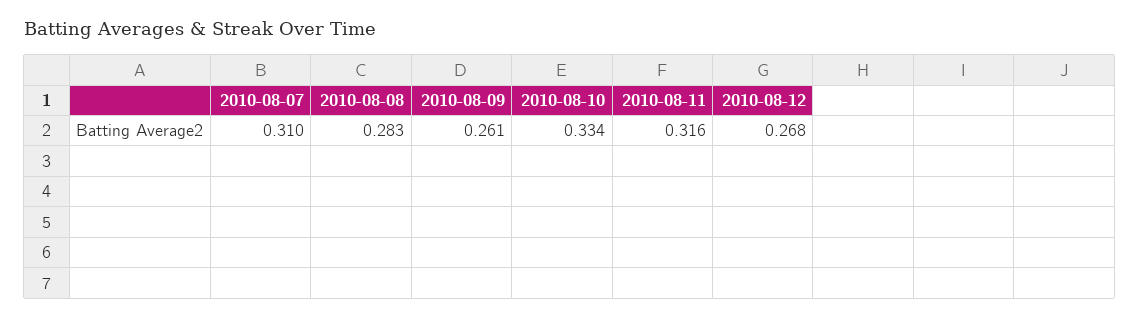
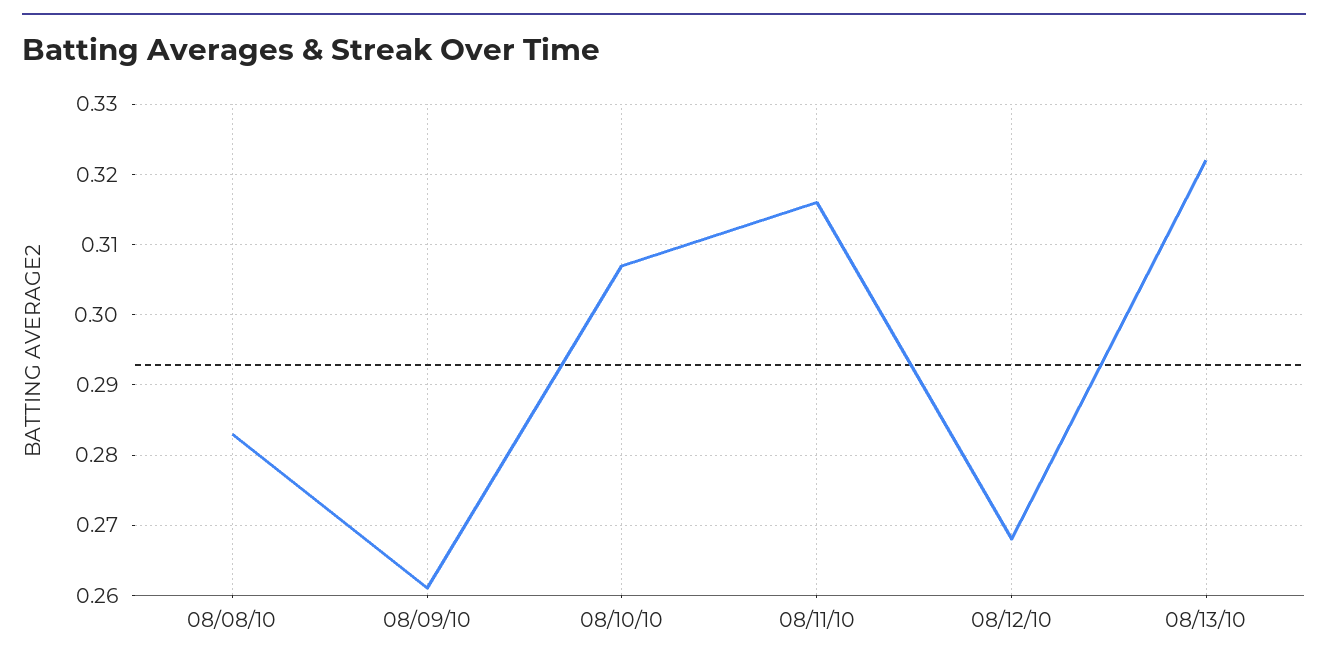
2010-08-07: 0.31 -> none
2010-08-10: 0.334 -> 0.307
08/13/10: none -> 0.322

